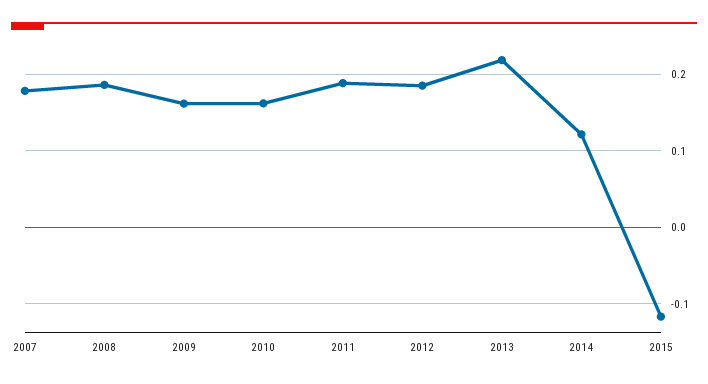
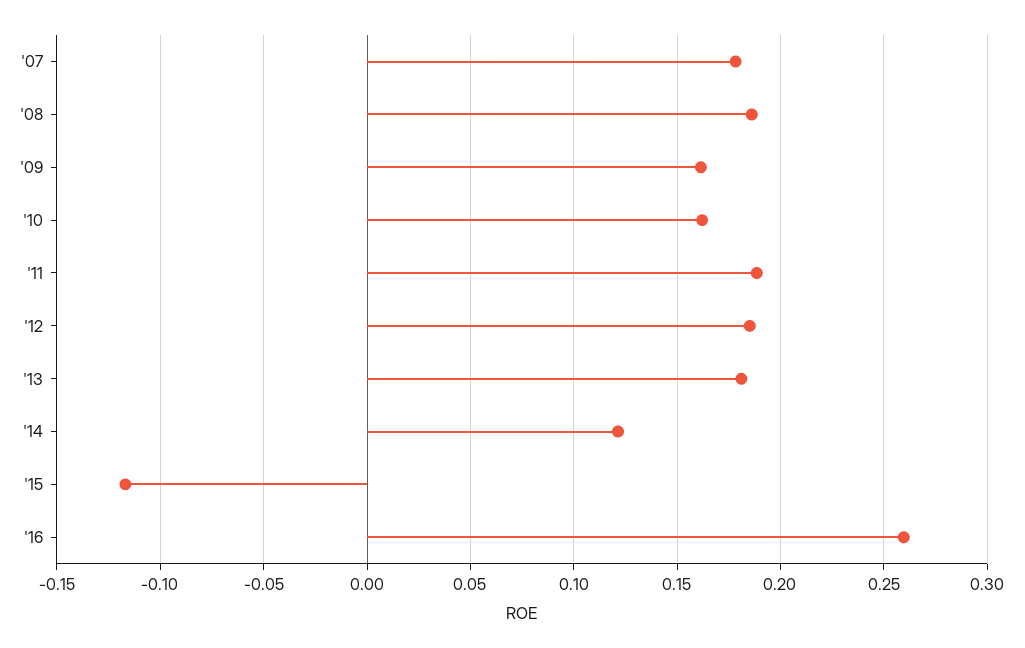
2013: 0.22 -> 0.18
'16: none -> 0.26

